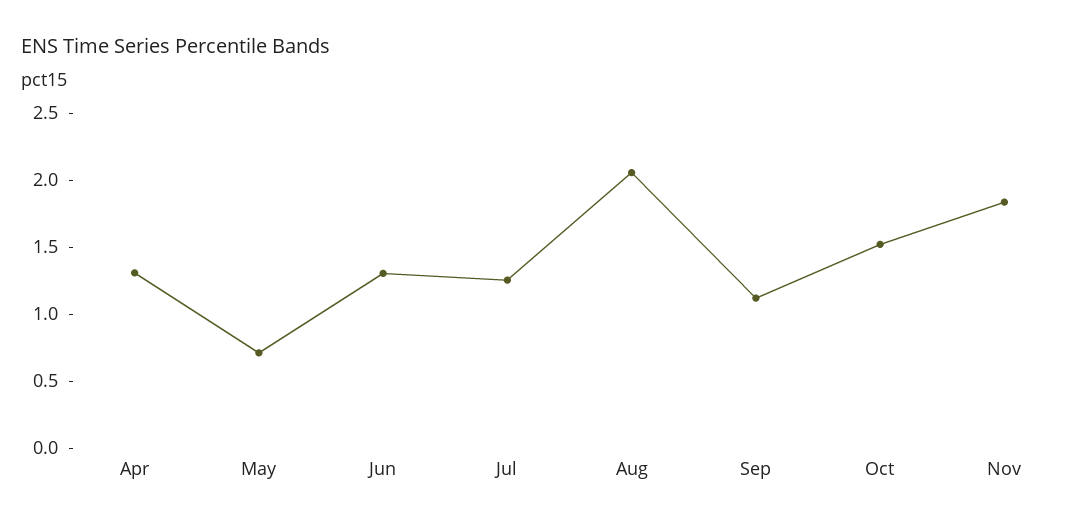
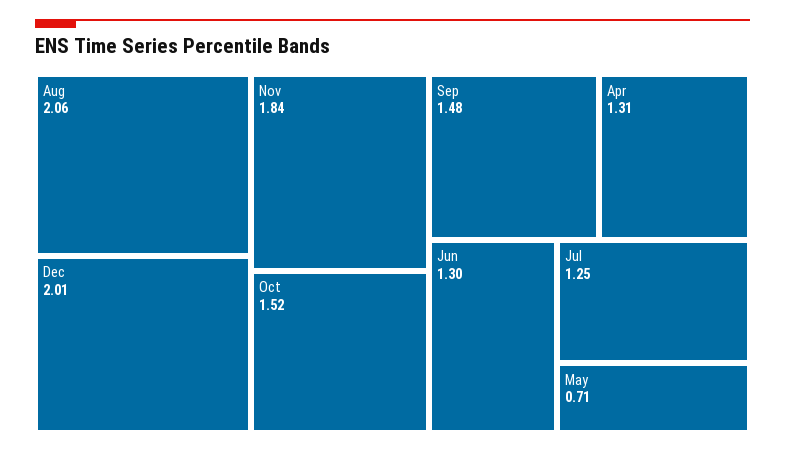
Sep: 1.1 -> 1.48
Dec: none -> 2.01

